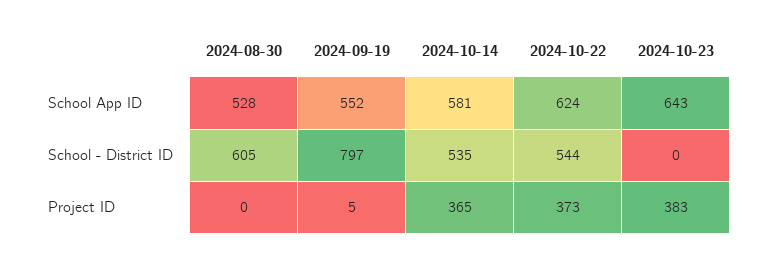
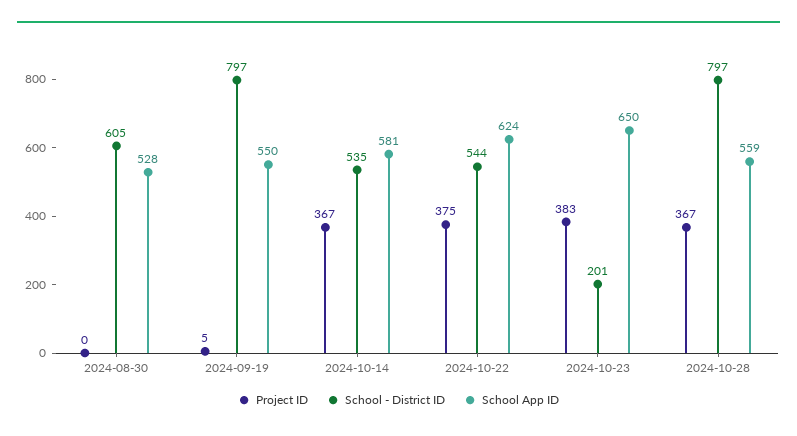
School App ID, 2024-09-19: 552 -> 550
School App ID, 2024-10-23: 643 -> 650
School - District ID, 2024-10-23: 0 -> 201
Project ID, 2024-10-14: 365 -> 367
Project ID, 2024-10-22: 373 -> 375
Project ID, 2024-10-28: none -> 367
School - District ID, 2024-10-28: none -> 797
School App ID, 2024-10-28: none -> 559

